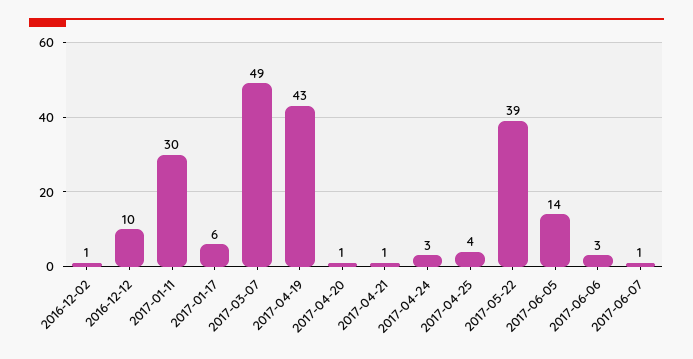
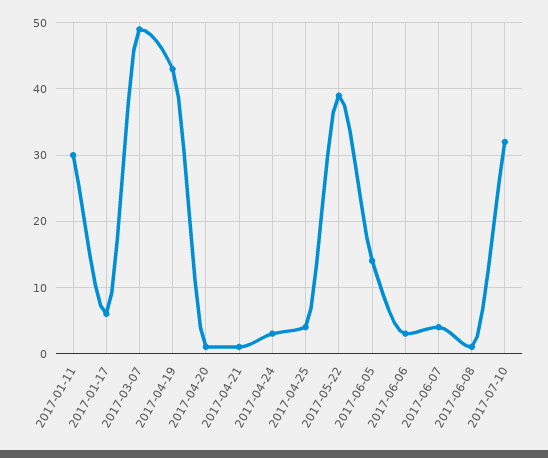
2016-12-02: 1 -> none
2016-12-12: 10 -> none
2017-06-07: 1 -> 4
2017-06-08: none -> 1
2017-07-10: none -> 32

